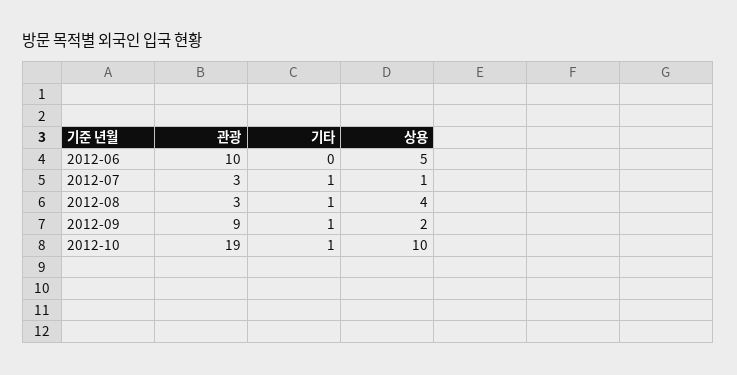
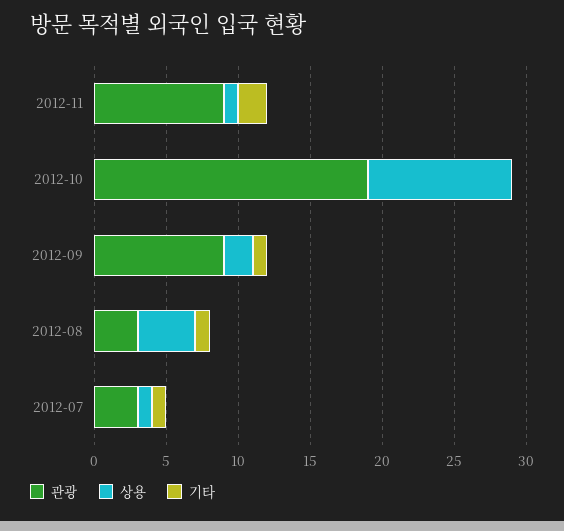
관광, 2012-06: 10 -> none
기타, 2012-06: 0 -> none
상용, 2012-06: 5 -> none
기타, 2012-10: 1 -> 0
관광, 2012-11: none -> 9
상용, 2012-11: none -> 1
기타, 2012-11: none -> 2

